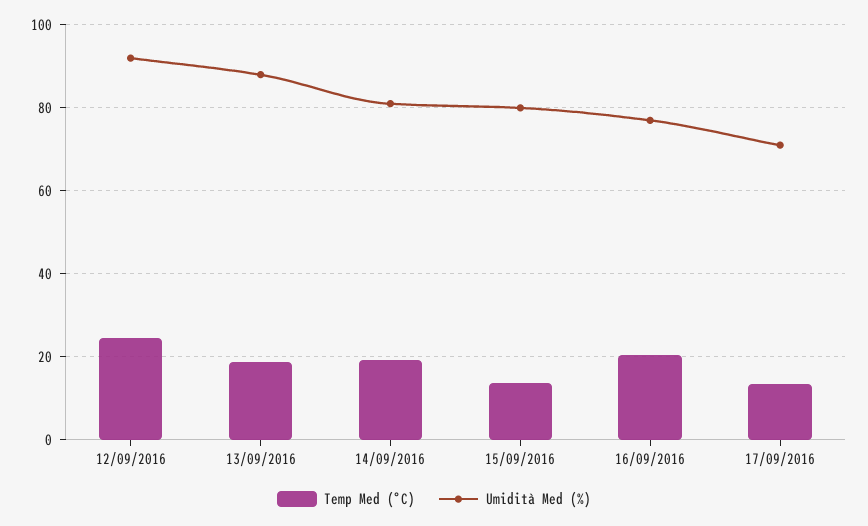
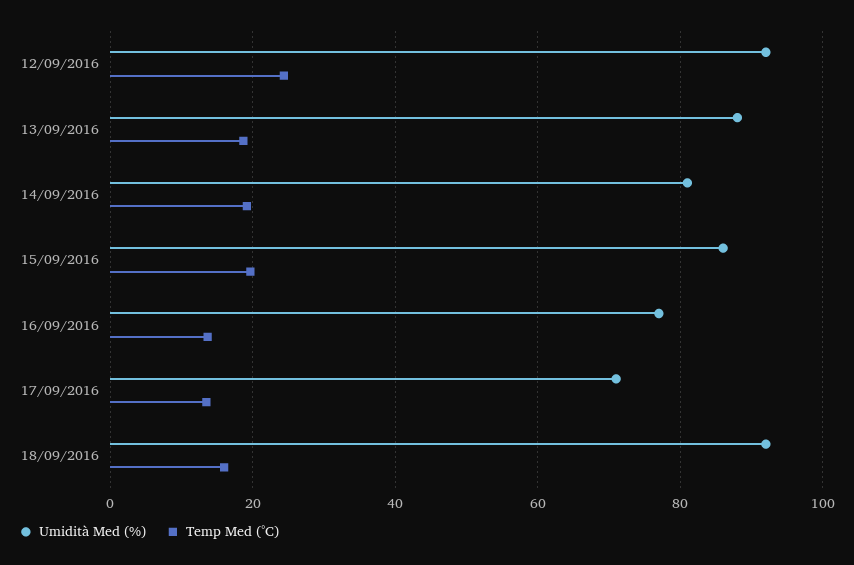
Temp Med (°C), 15/09/2016: 14 -> 20
Umidità Med (%), 15/09/2016: 80 -> 86
Temp Med (°C), 16/09/2016: 20 -> 14
Umidità Med (%), 18/09/2016: none -> 92
Temp Med (°C), 18/09/2016: none -> 16

